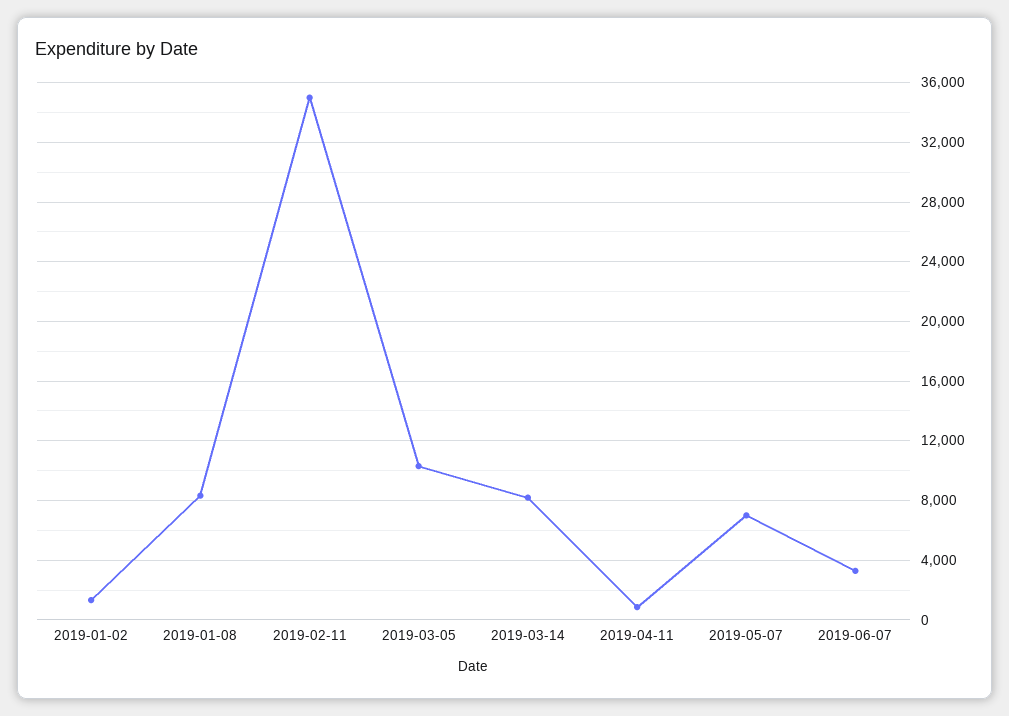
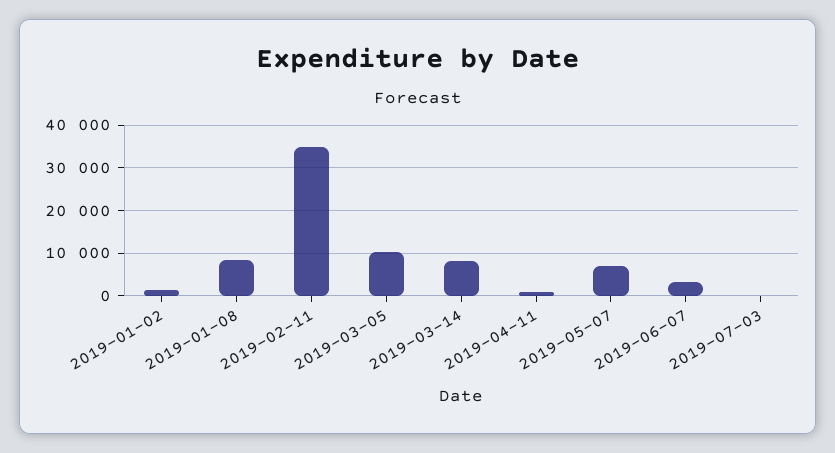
2019-07-03: none -> 0

